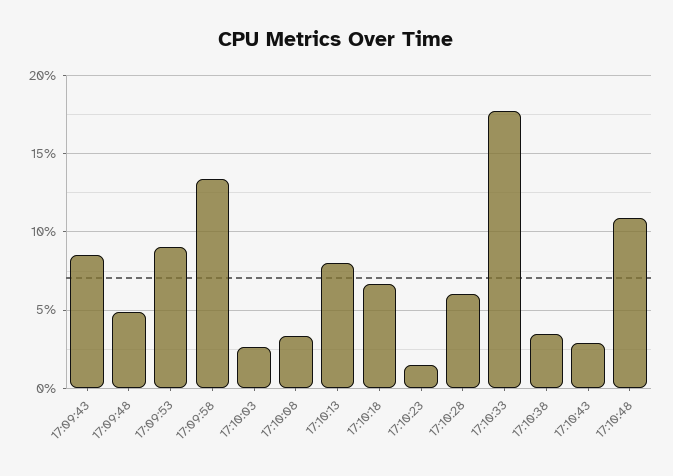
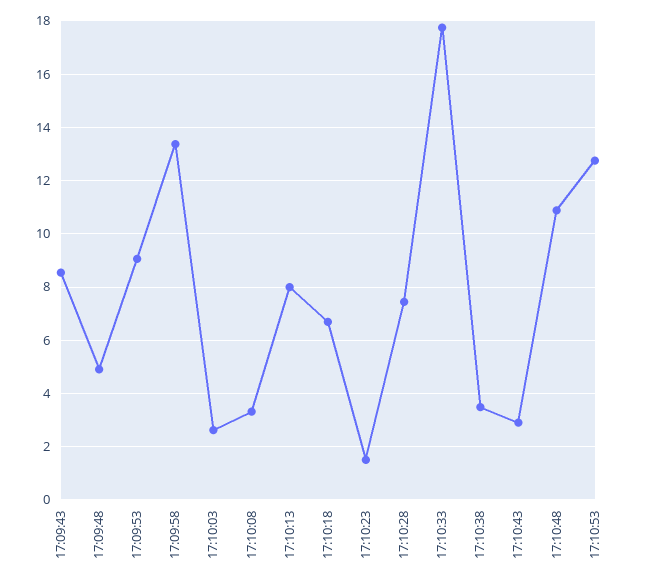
17:10:28: 6 -> 7.5
17:10:53: none -> 12.75

